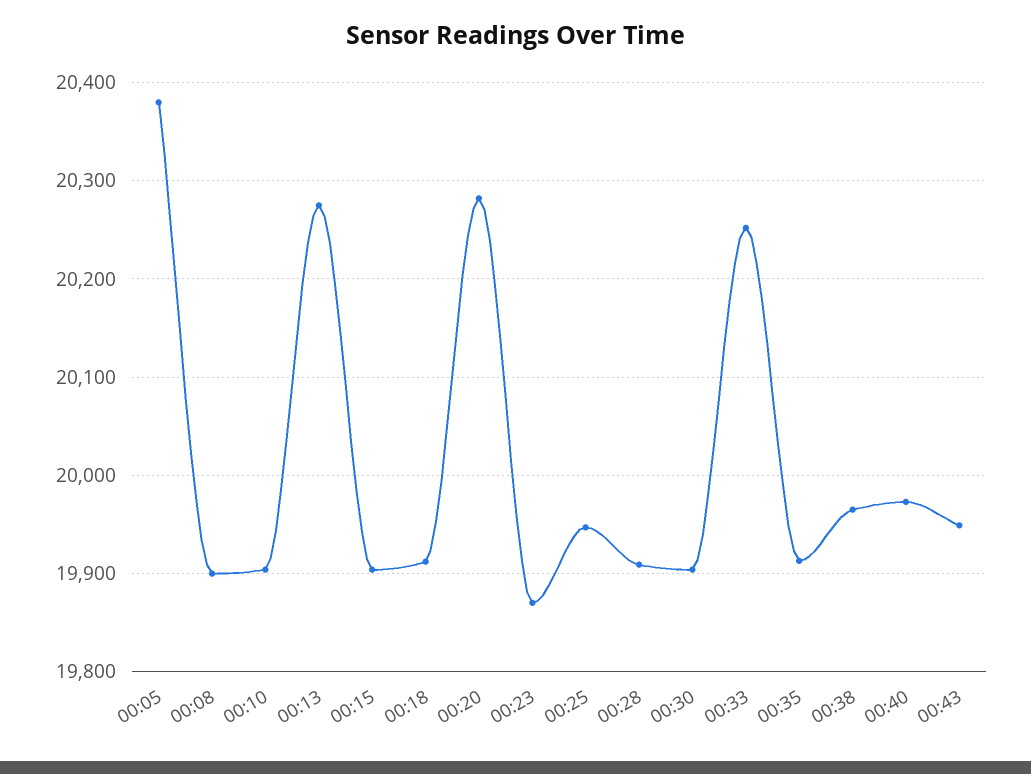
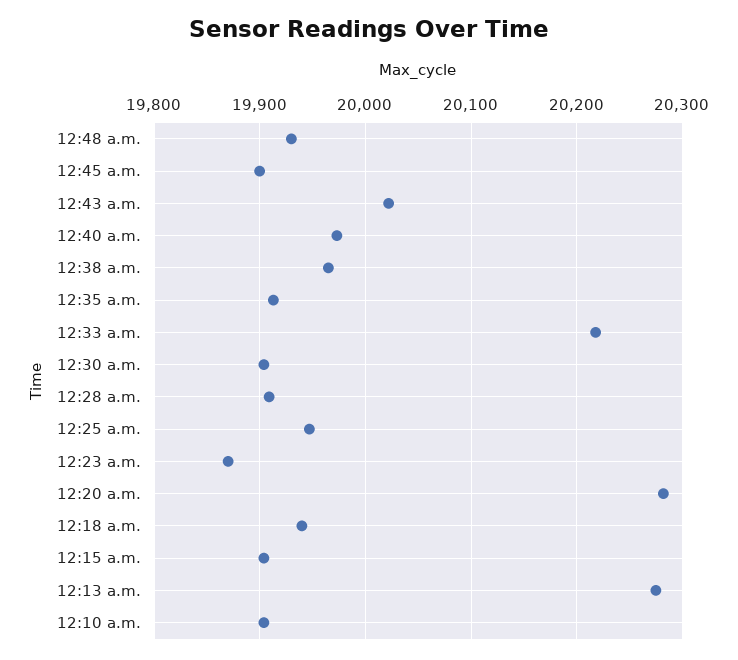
00:05: 20380 -> none
00:08: 19900 -> none
00:18: 19910 -> 19940
00:33: 20250 -> 20220
00:43: 19950 -> 20020
12:48 a.m.: none -> 19930
12:45 a.m.: none -> 19900

